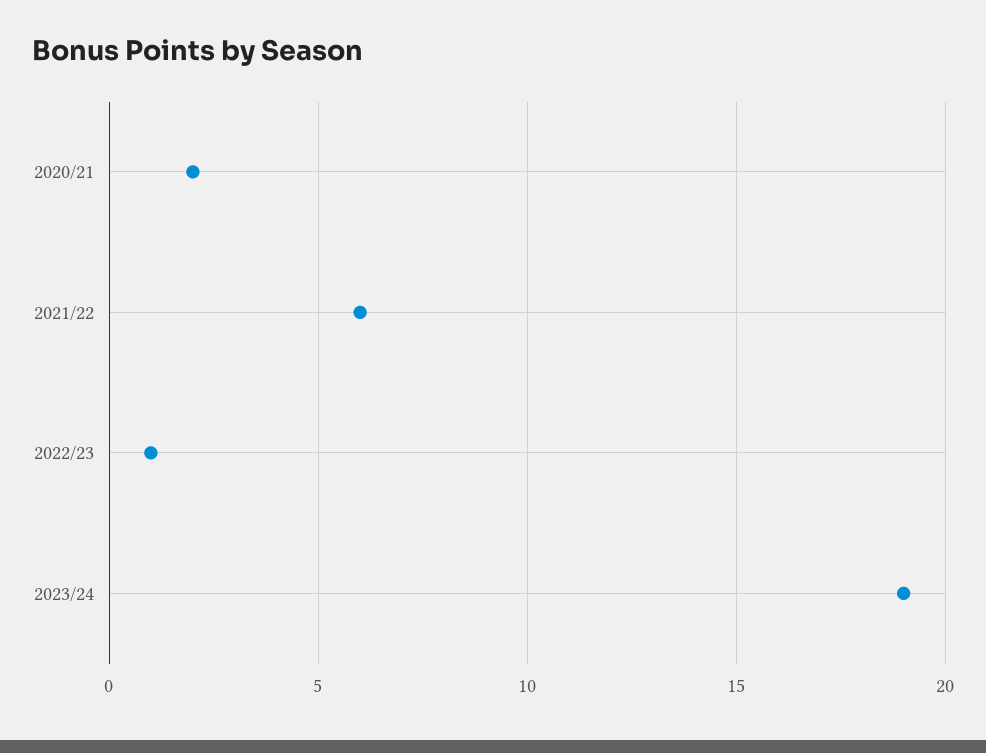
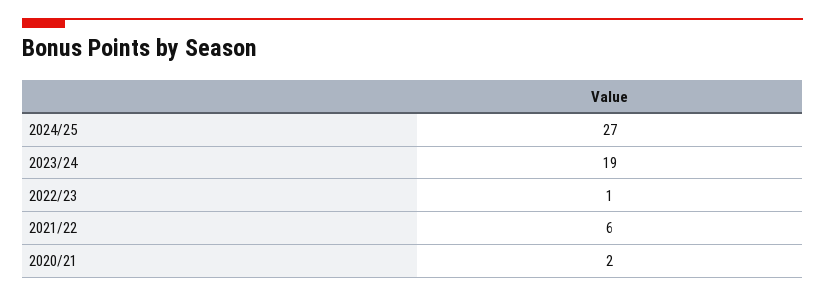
2024/25: none -> 27

